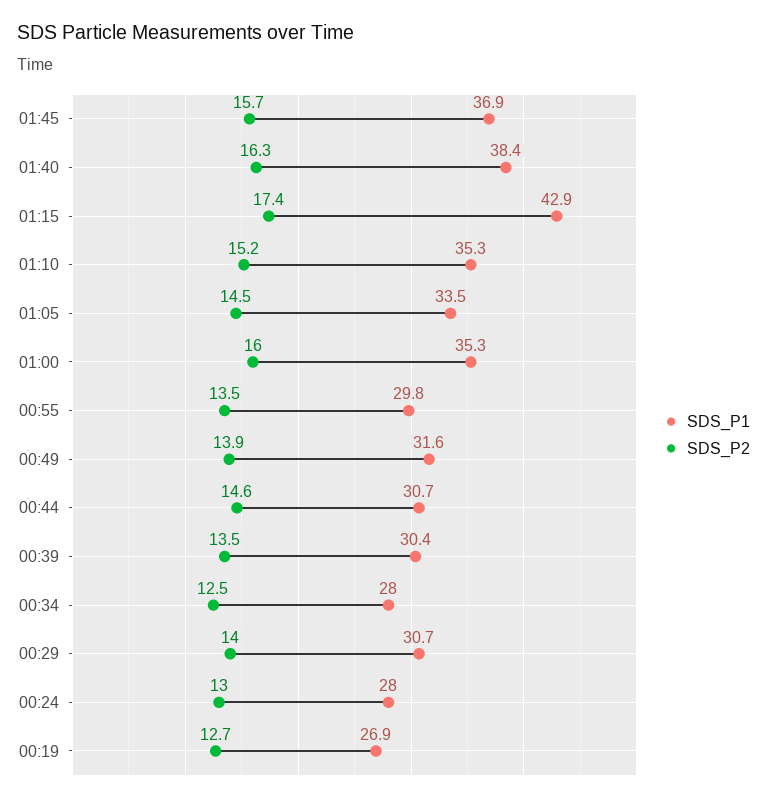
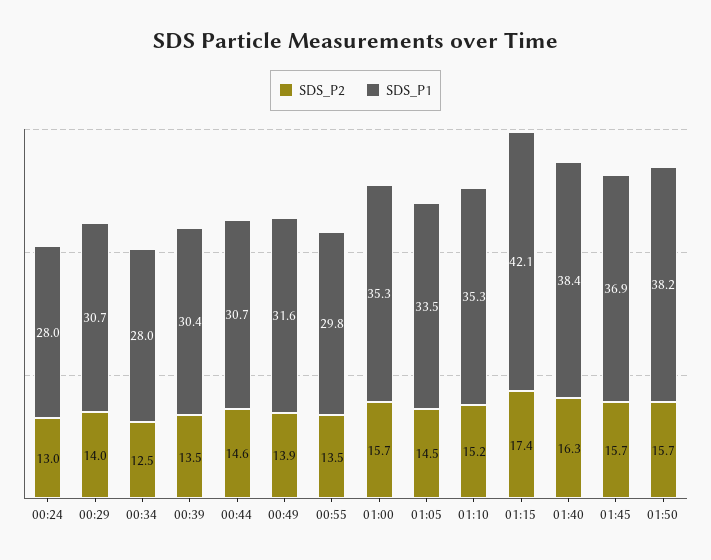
SDS_P1, 01:15: 42.9 -> 42.1
SDS_P2, 01:00: 16 -> 15.7
SDS_P1, 00:19: 26.9 -> none
SDS_P2, 00:19: 12.7 -> none
SDS_P2, 01:50: none -> 15.7
SDS_P1, 01:50: none -> 38.2

